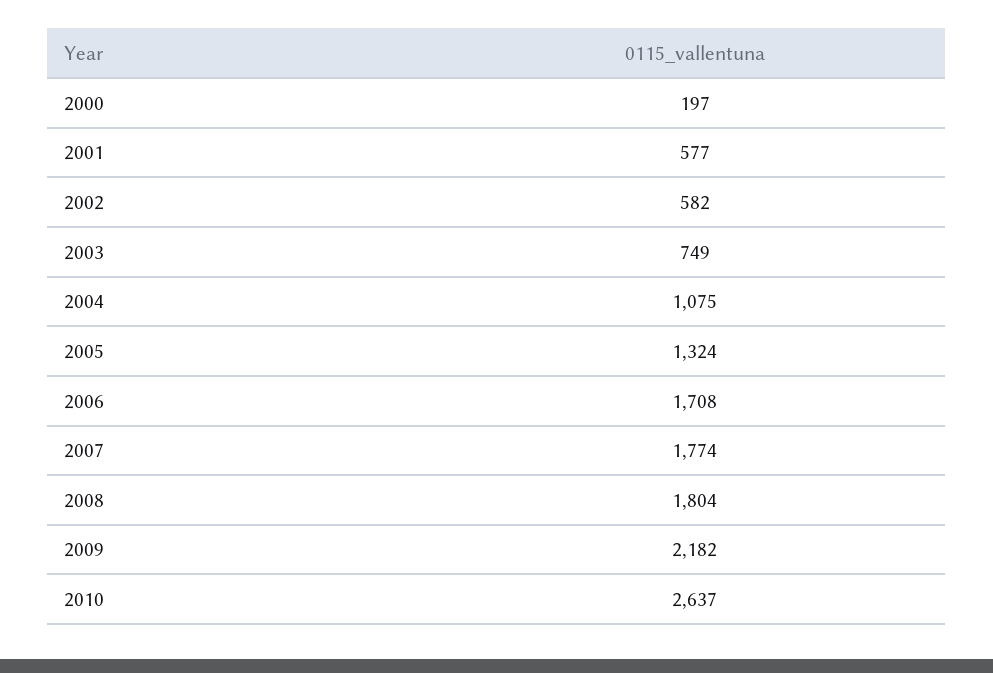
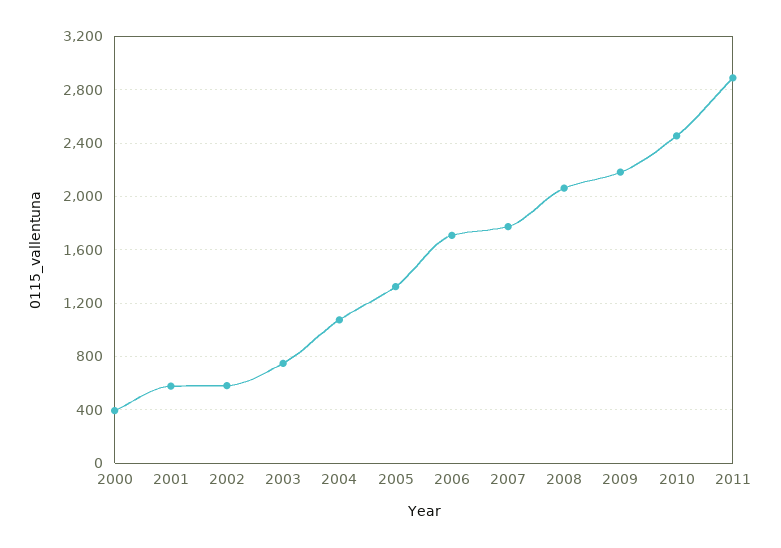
2000: 197 -> 400
2008: 1804 -> 2050
2010: 2637 -> 2450
2011: none -> 2900

